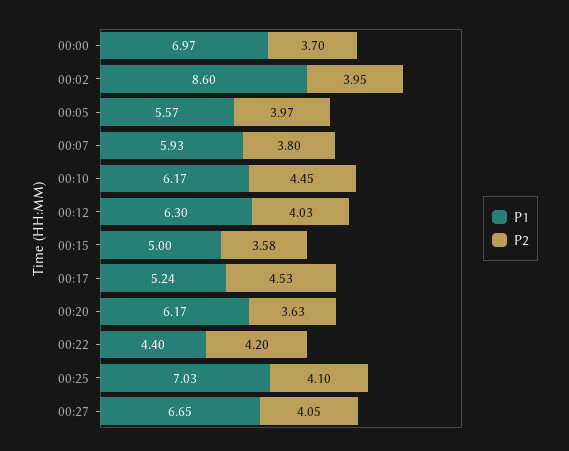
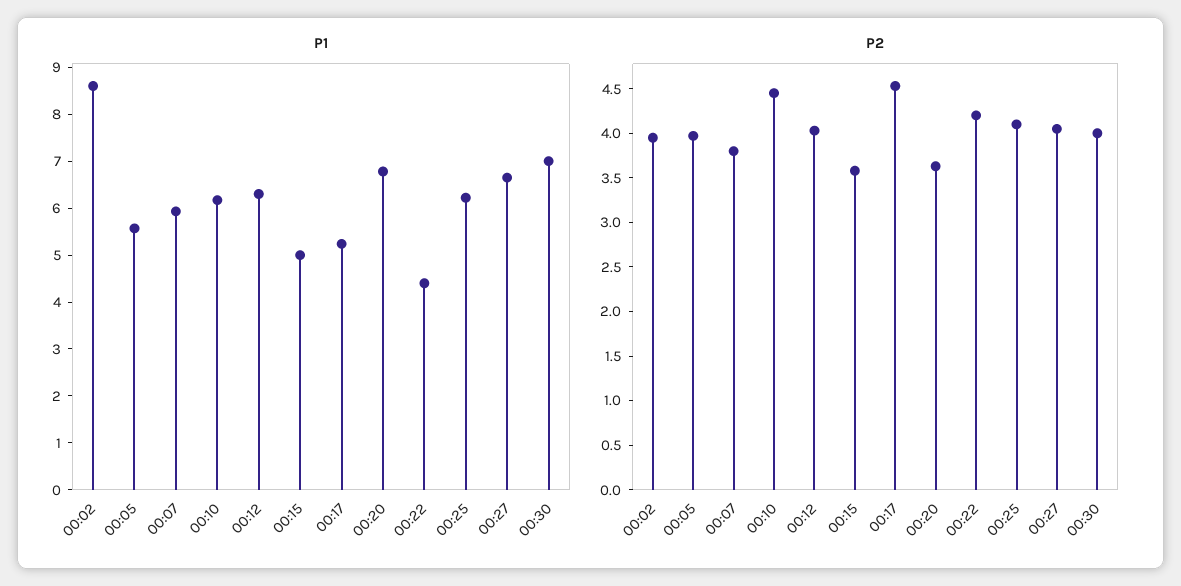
P1, 00:00: 6.97 -> none
P2, 00:00: 3.7 -> none
P1, 00:20: 6.17 -> 6.8
P1, 00:25: 7.03 -> 6.2
P1, 00:30: none -> 7
P2, 00:30: none -> 4

